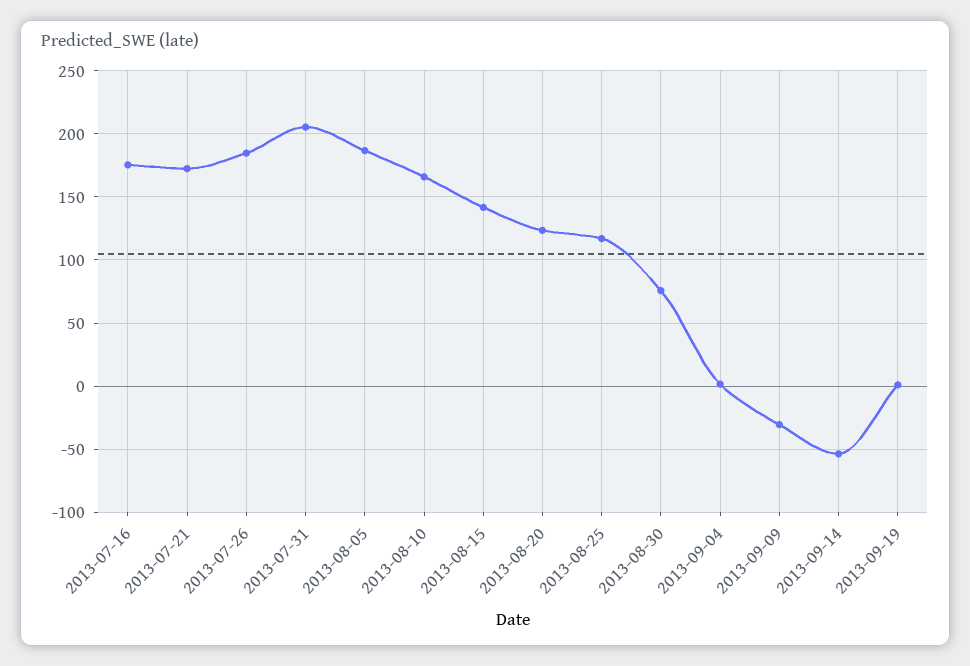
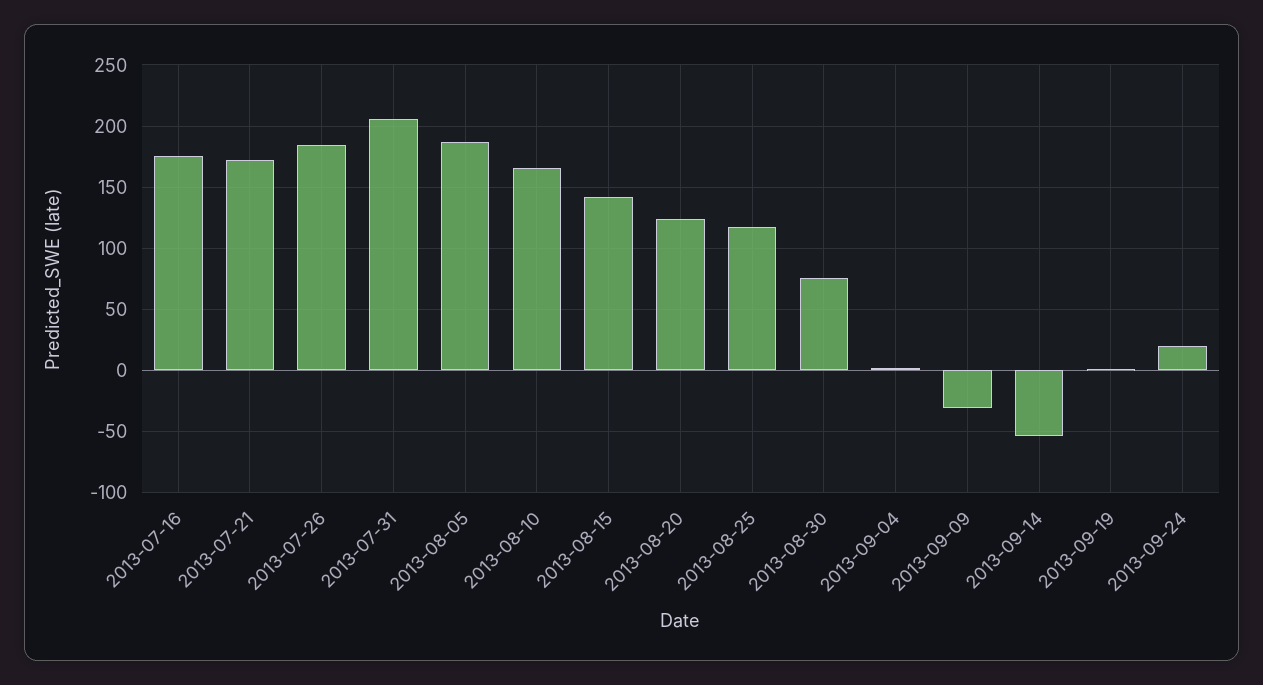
2013-09-24: none -> 20

